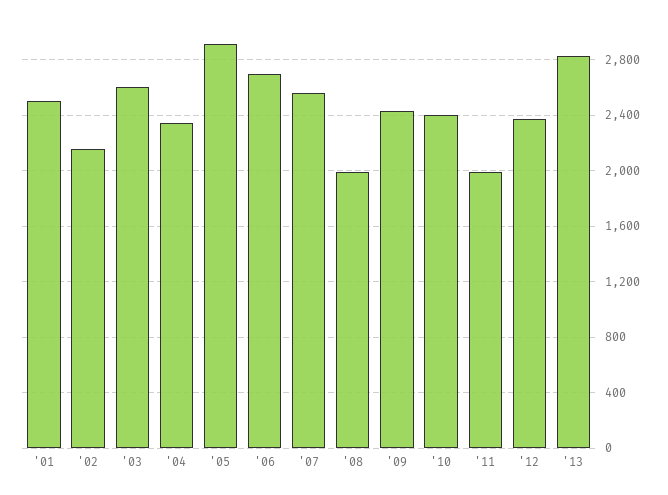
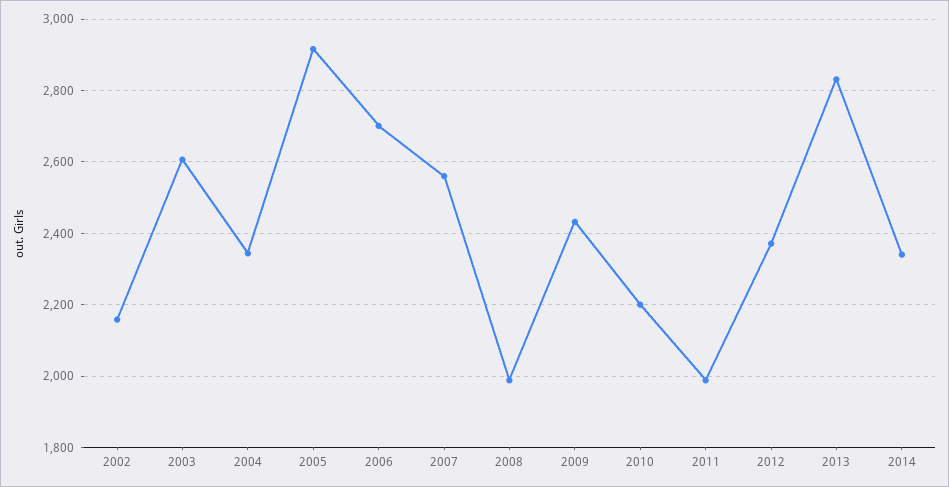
'01: 2500 -> none
'10: 2400 -> 2200
2014: none -> 2340

